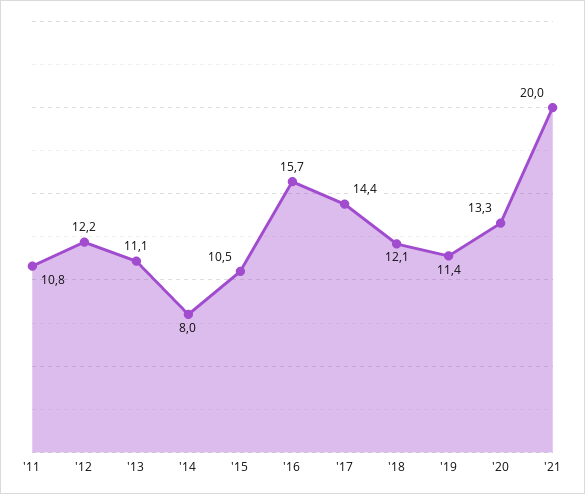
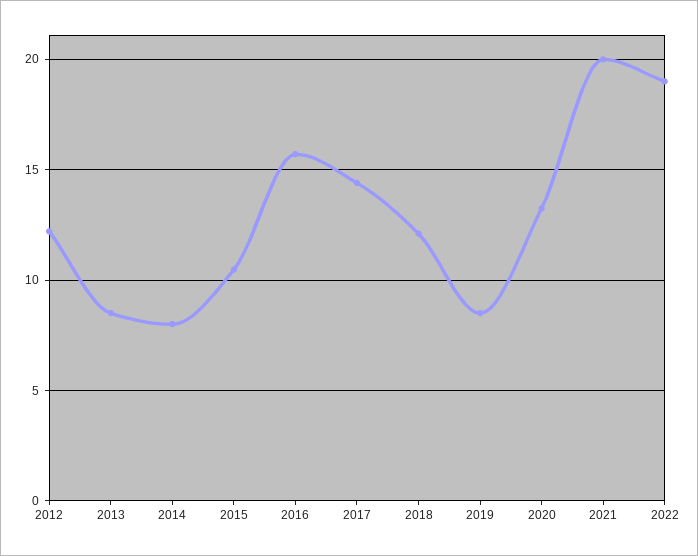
'11: 10.8 -> none
'13: 11.1 -> 8.5
'19: 11.4 -> 8.5
2022: none -> 19

